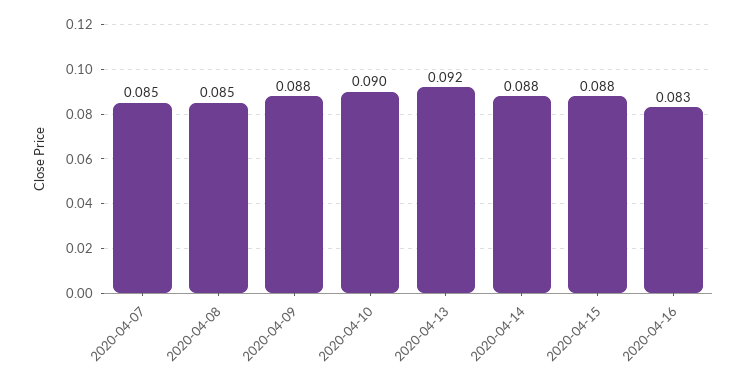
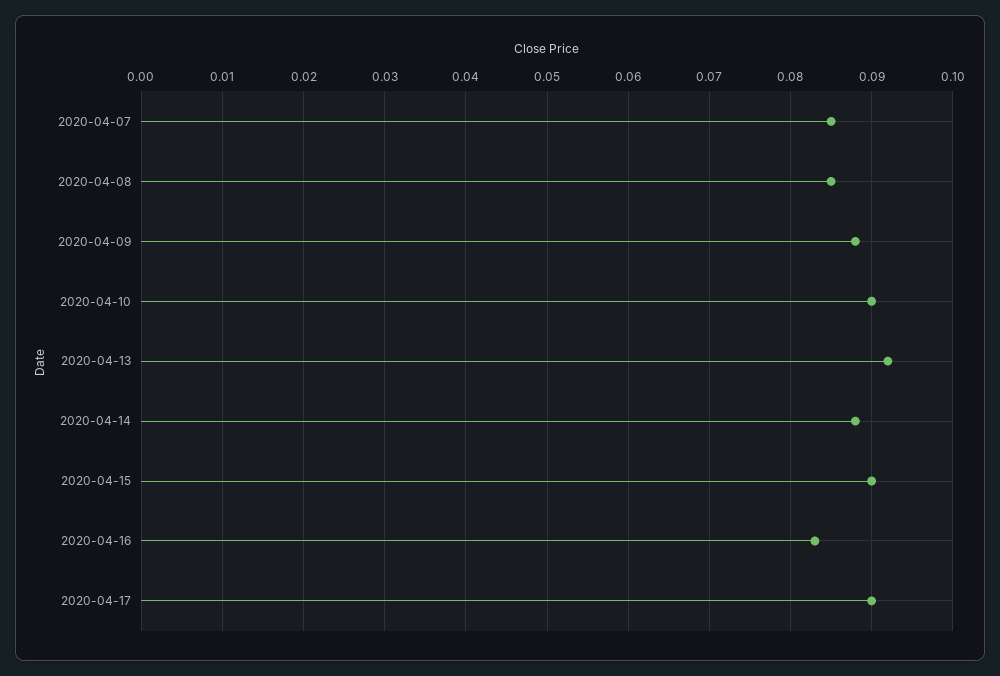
2020-04-15: 0.088 -> 0.09
2020-04-17: none -> 0.09

